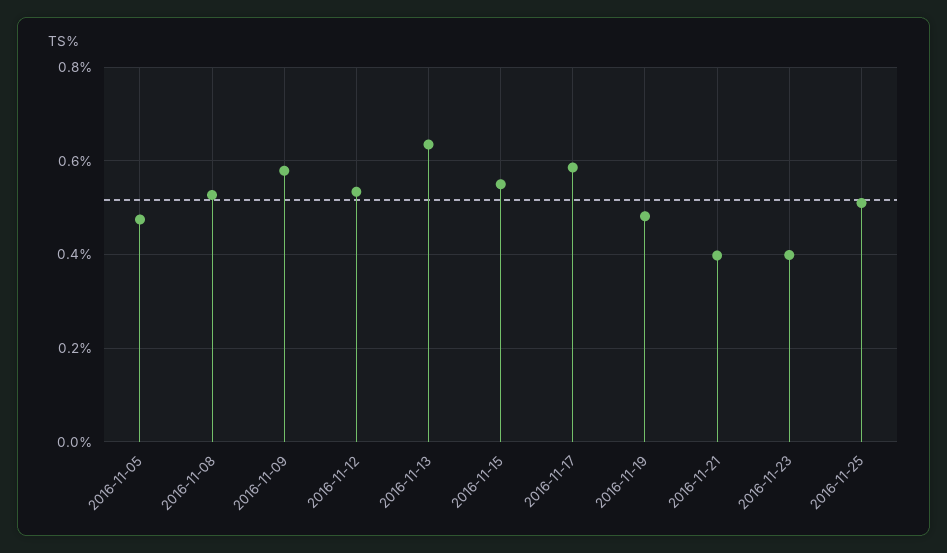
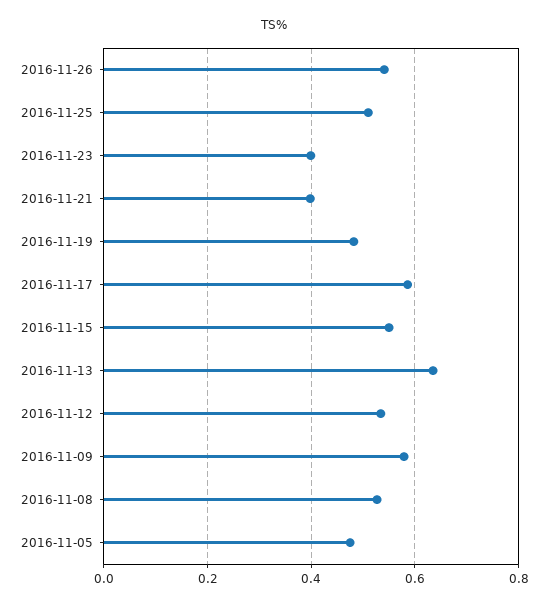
2016-11-26: none -> 0.54

